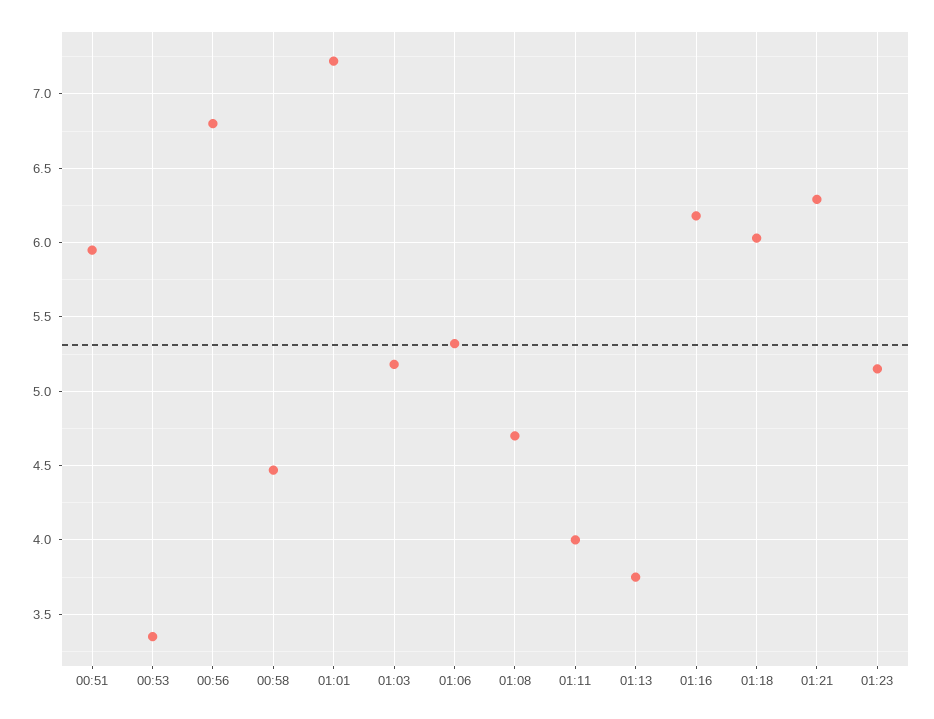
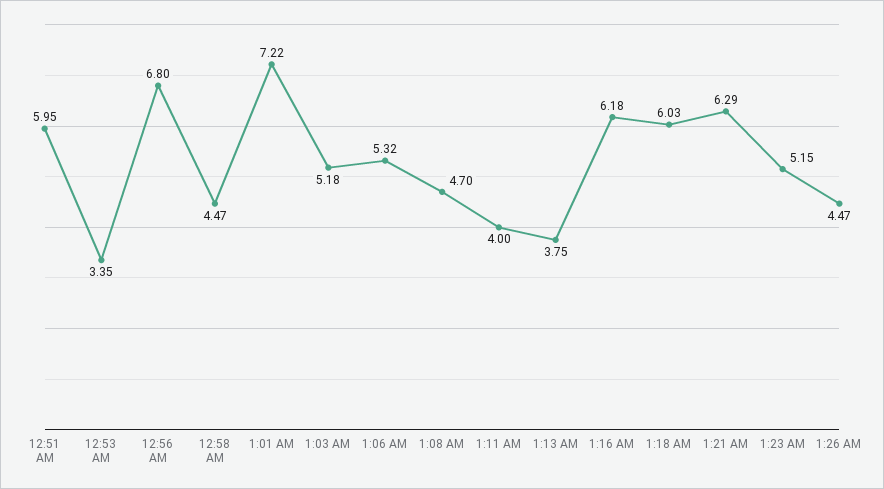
1:26 AM: none -> 4.47

